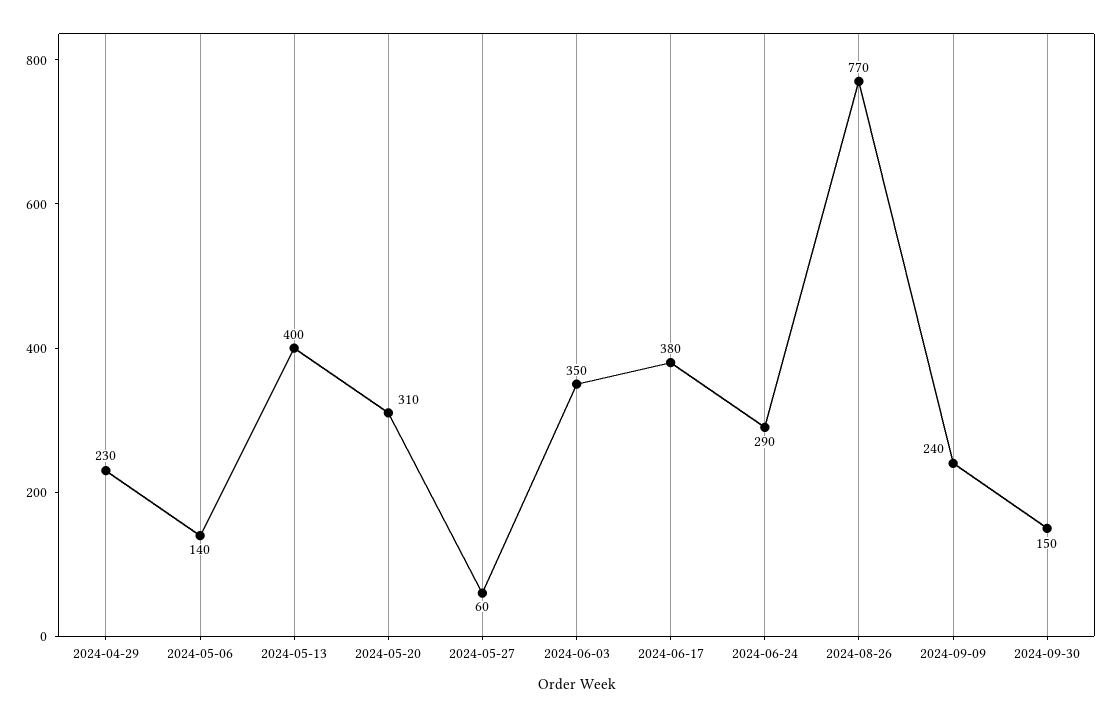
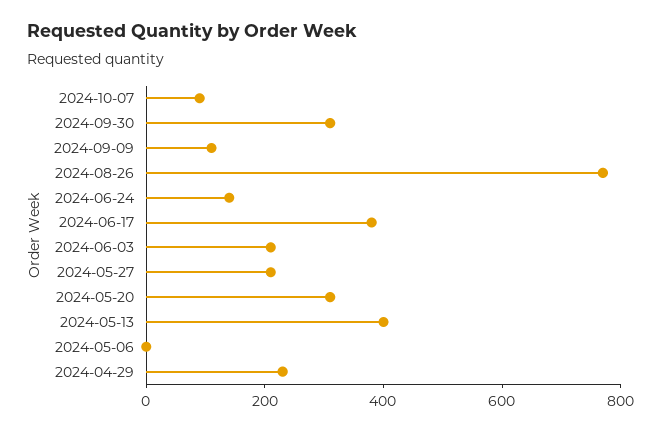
2024-05-06: 140 -> 0
2024-05-27: 60 -> 200
2024-06-03: 350 -> 200
2024-06-24: 290 -> 150
2024-09-09: 240 -> 100
2024-09-30: 150 -> 300
2024-10-07: none -> 100

